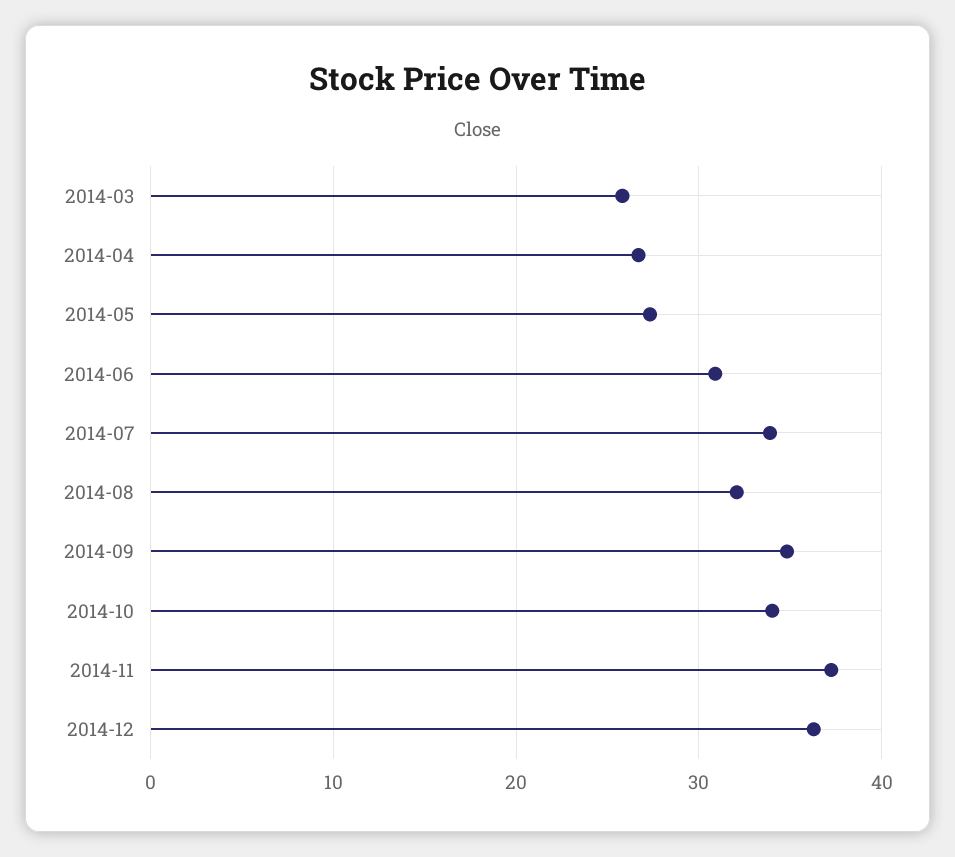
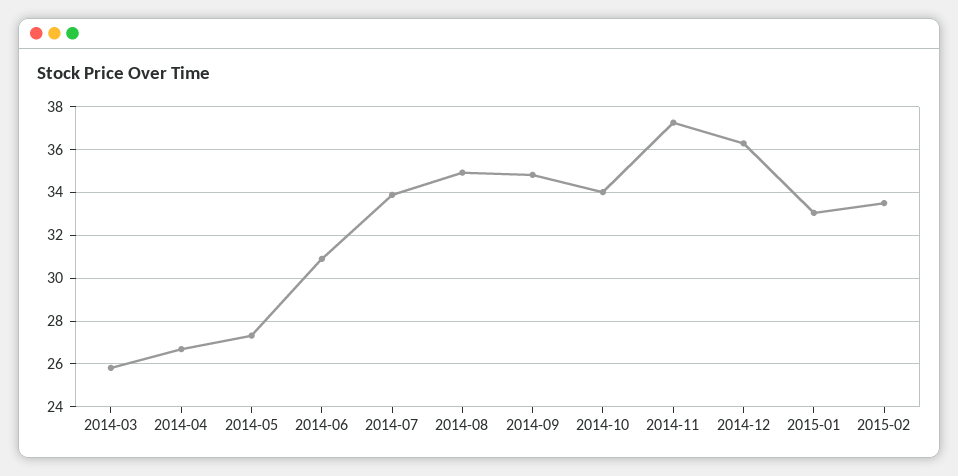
2014-08: 32 -> 35
2015-01: none -> 33
2015-02: none -> 33.5

